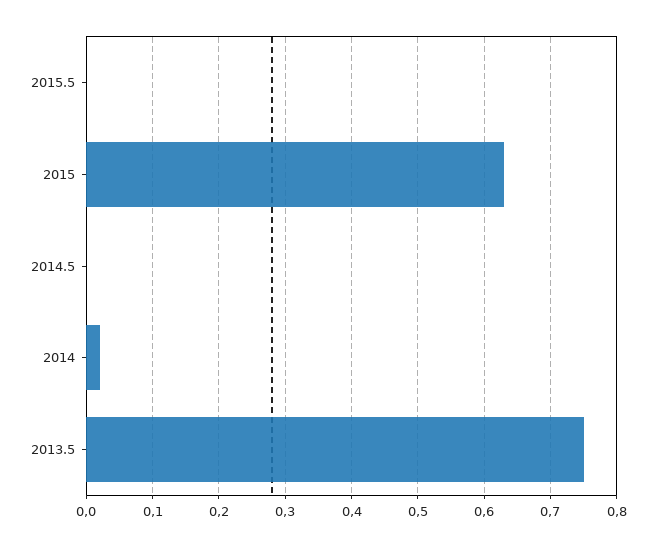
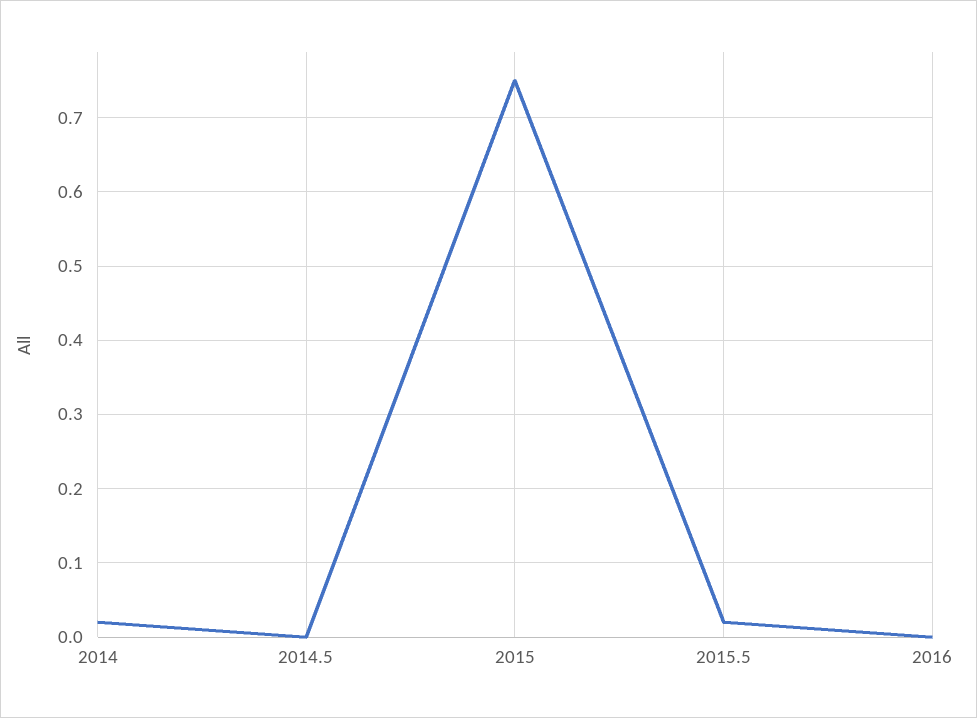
2015.5: 0 -> 0.02
2015: 0.63 -> 0.75
2013.5: 0.75 -> none
2016: none -> 0

